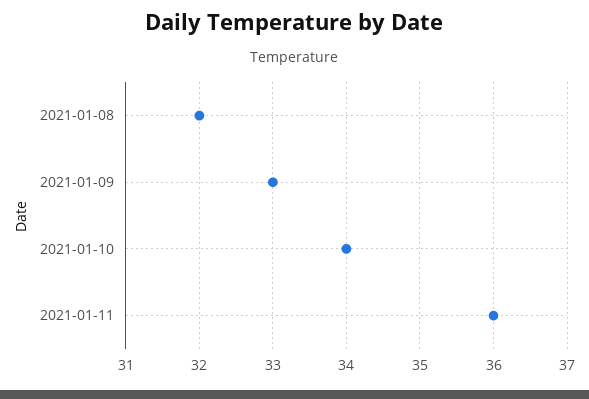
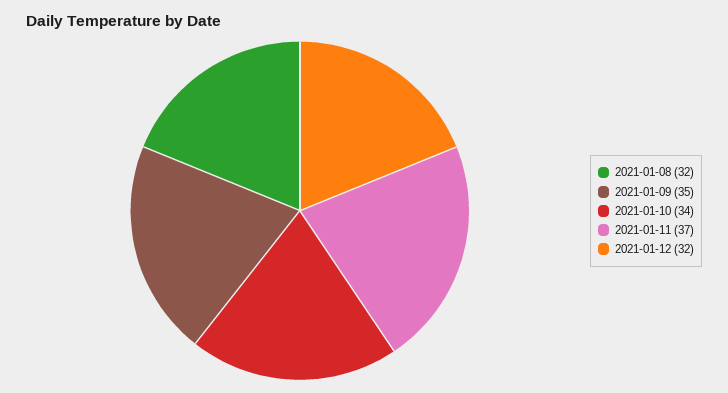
2021-01-09: 33 -> 35
2021-01-11: 36 -> 37
2021-01-12: none -> 32

